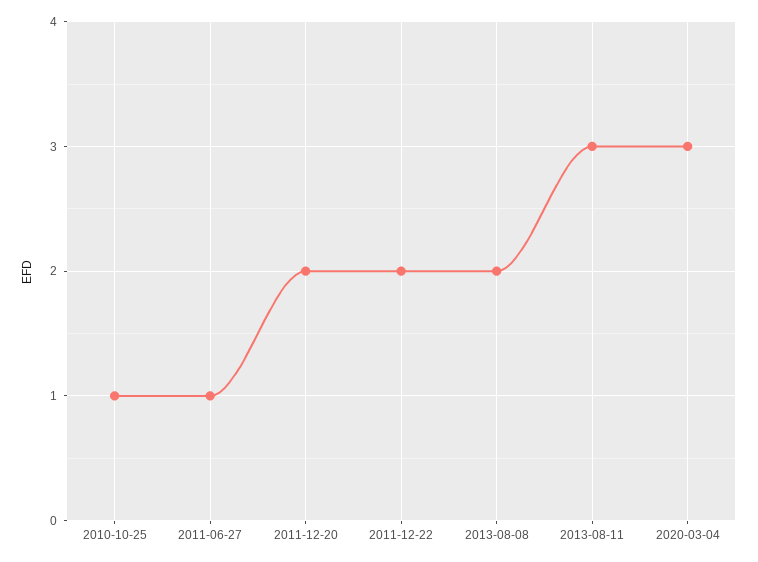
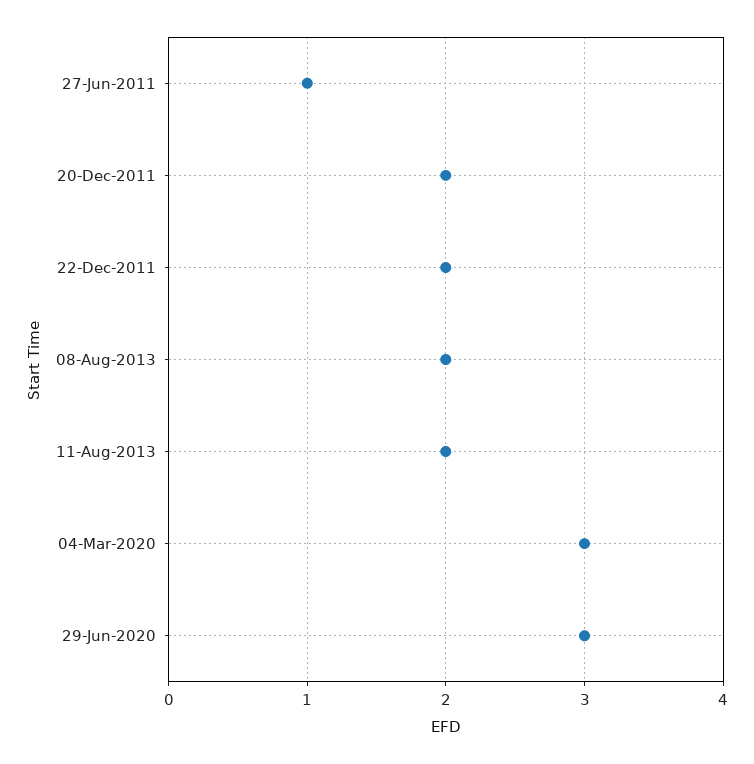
2010-10-25: 1 -> none
2013-08-11: 3 -> 2
29-Jun-2020: none -> 3

